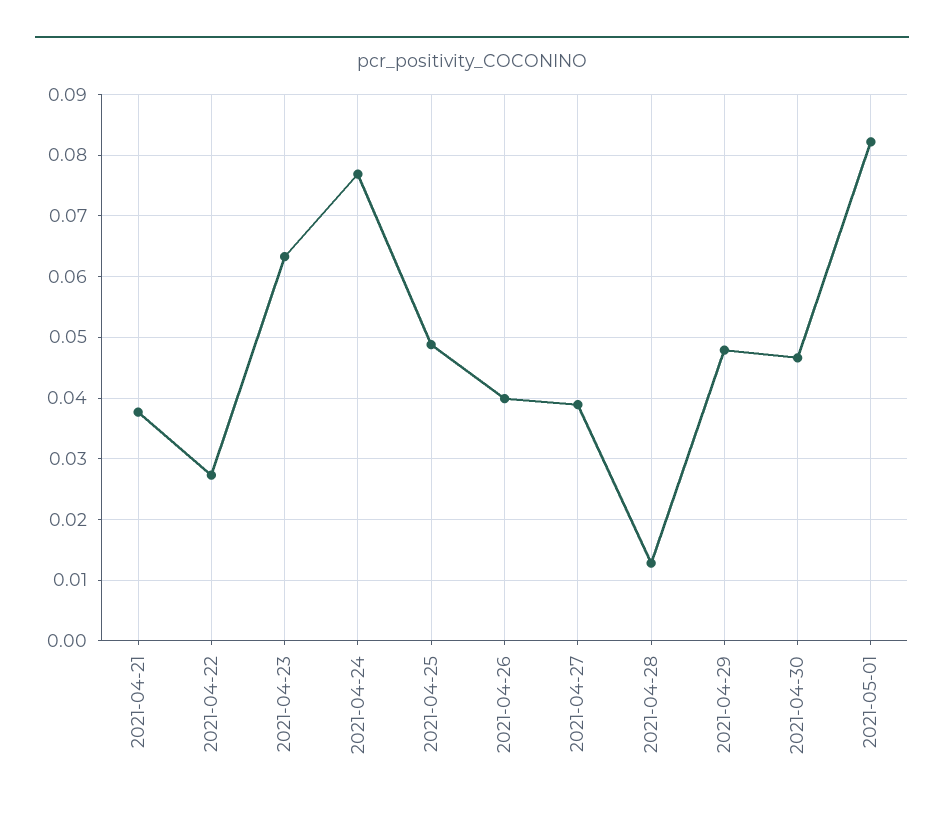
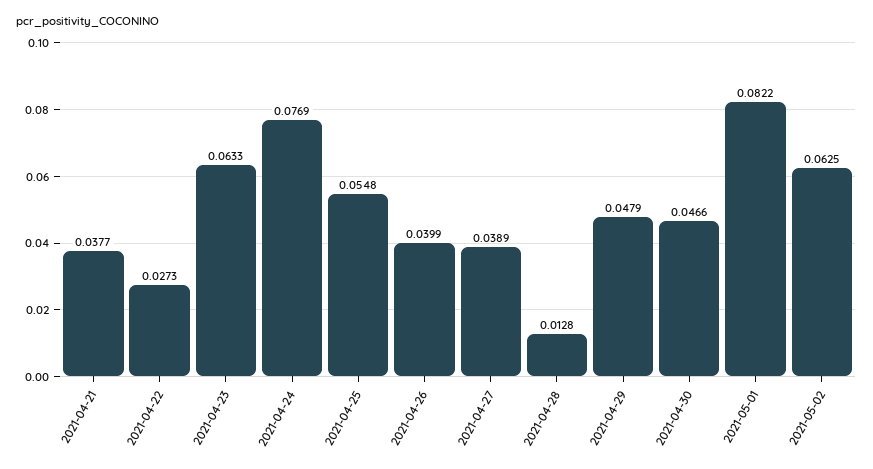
2021-04-25: 0.049 -> 0.0548
2021-05-02: none -> 0.0625

